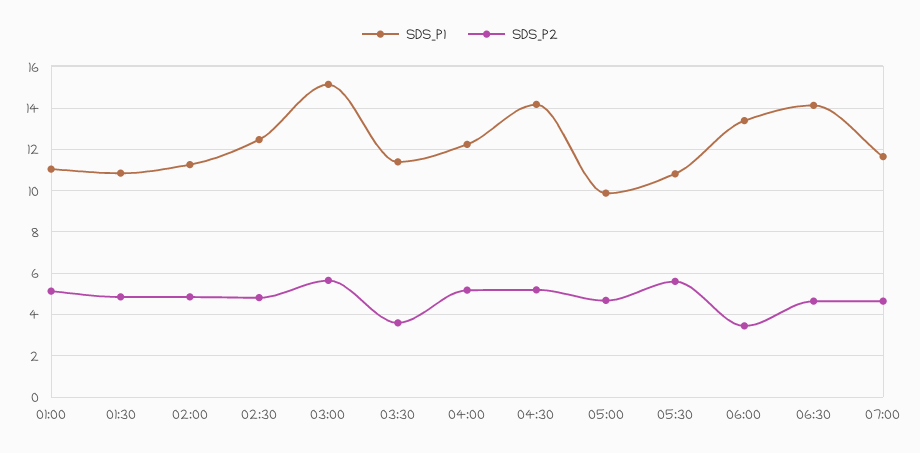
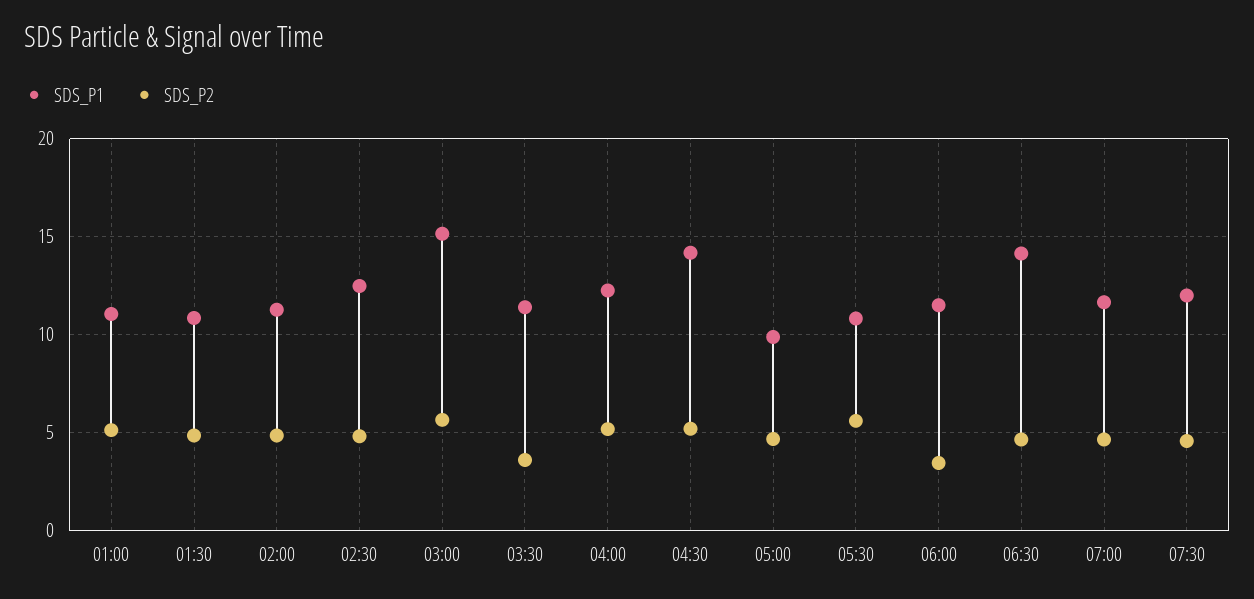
SDS_P1, 06:00: 13.5 -> 11.5
SDS_P1, 07:30: none -> 12
SDS_P2, 07:30: none -> 4.5

